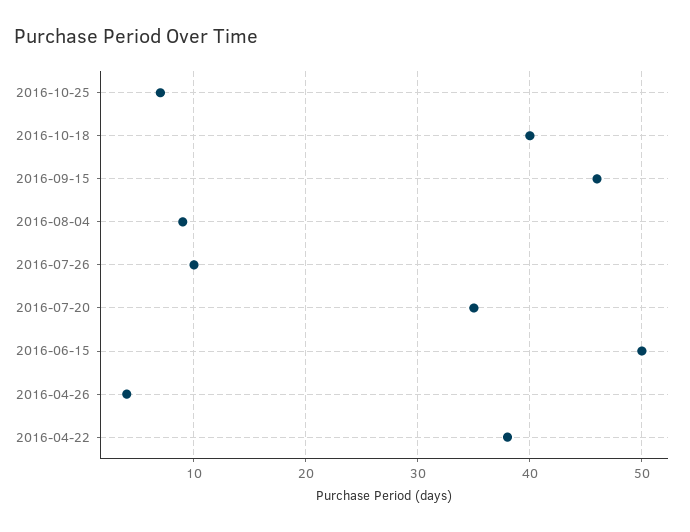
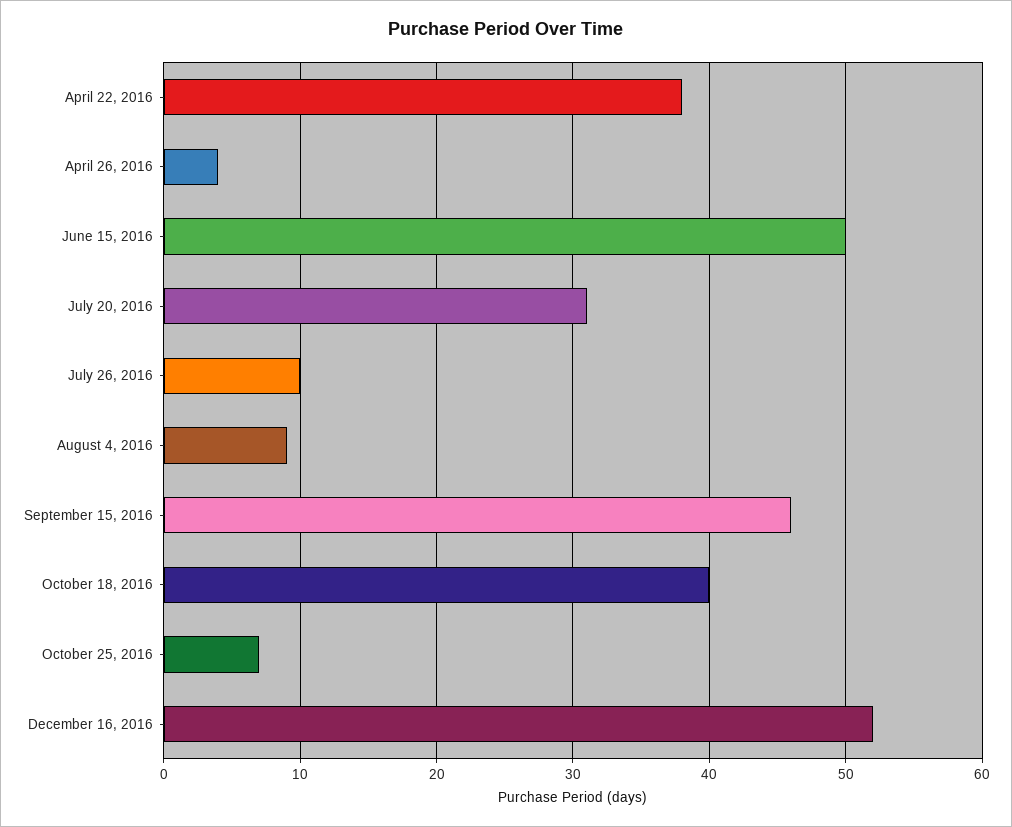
2016-07-20: 35 -> 31
December 16, 2016: none -> 52

